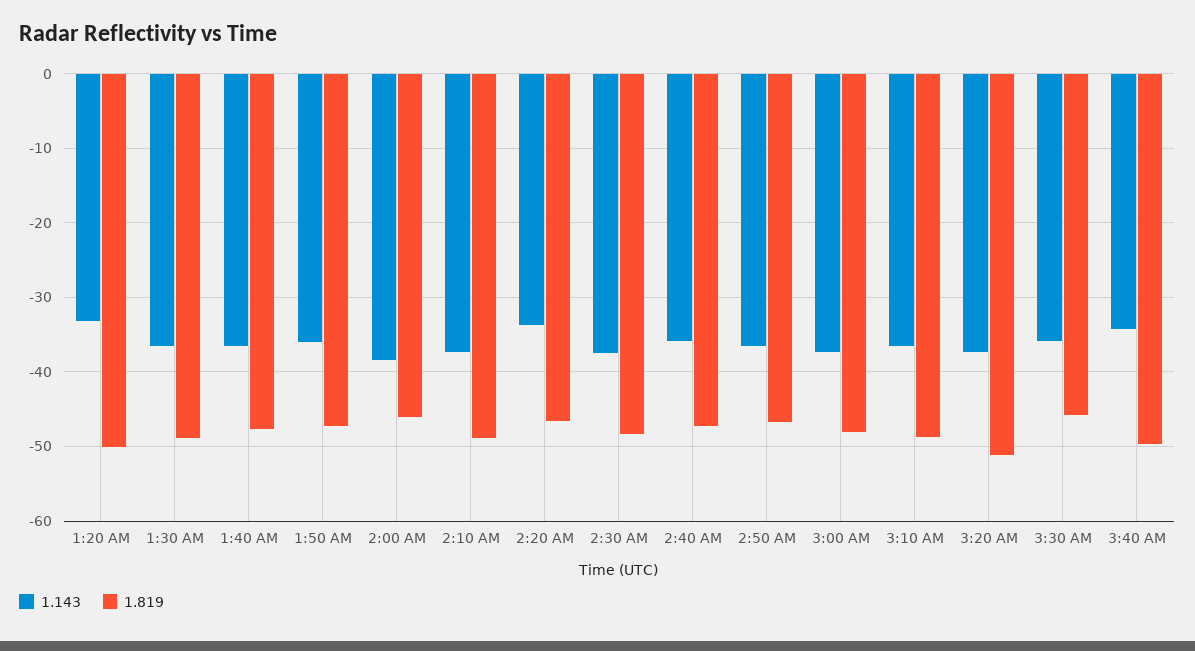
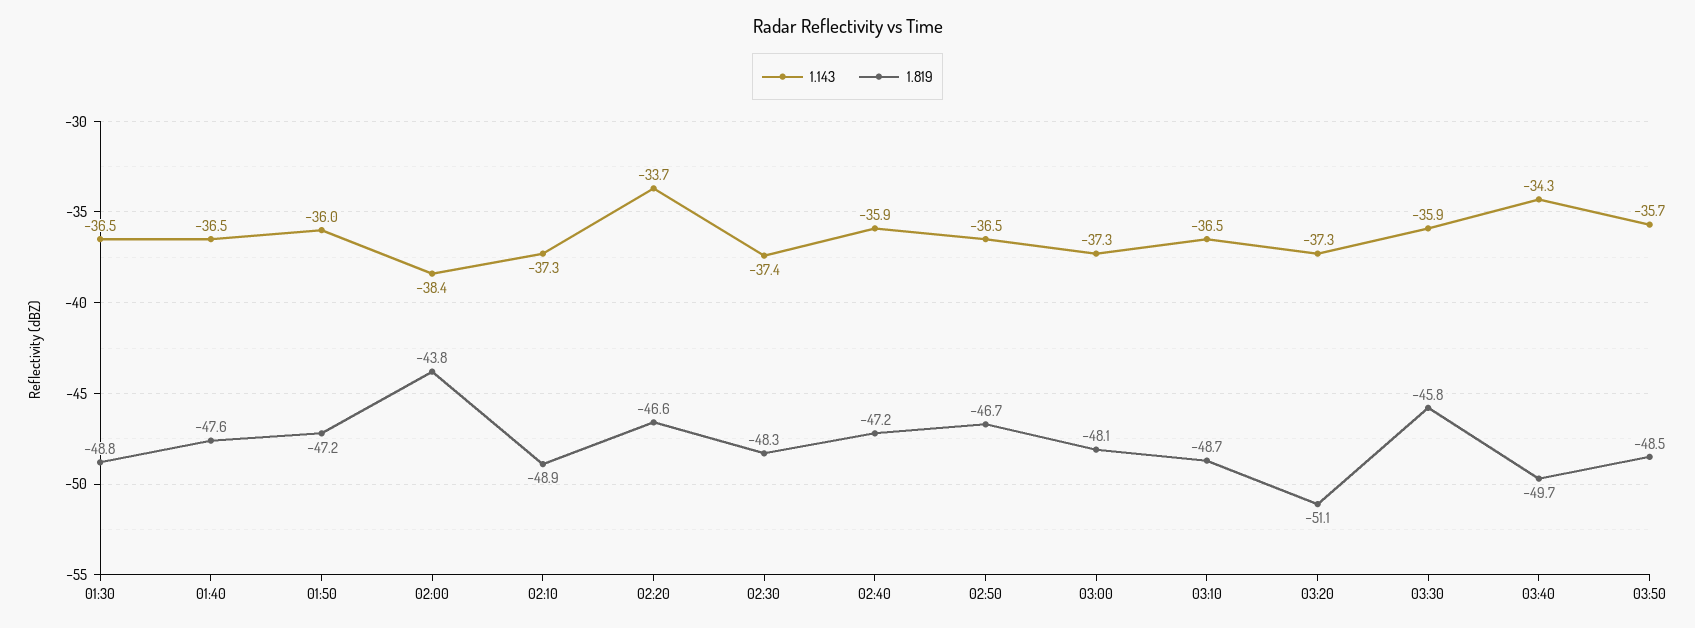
1.143, 1:20 AM: -33 -> none
1.819, 1:20 AM: -50 -> none
1.819, 2:00 AM: -46 -> -43.8
1.143, 03:50: none -> -35.7
1.819, 03:50: none -> -48.5

